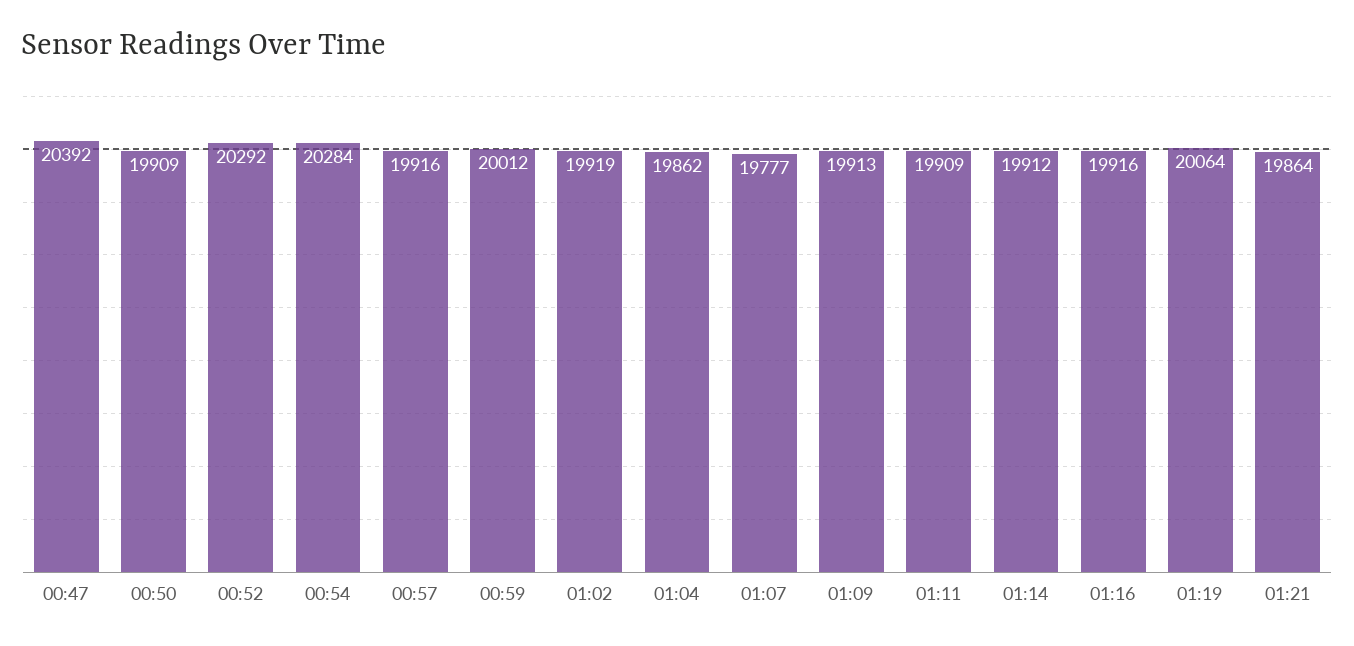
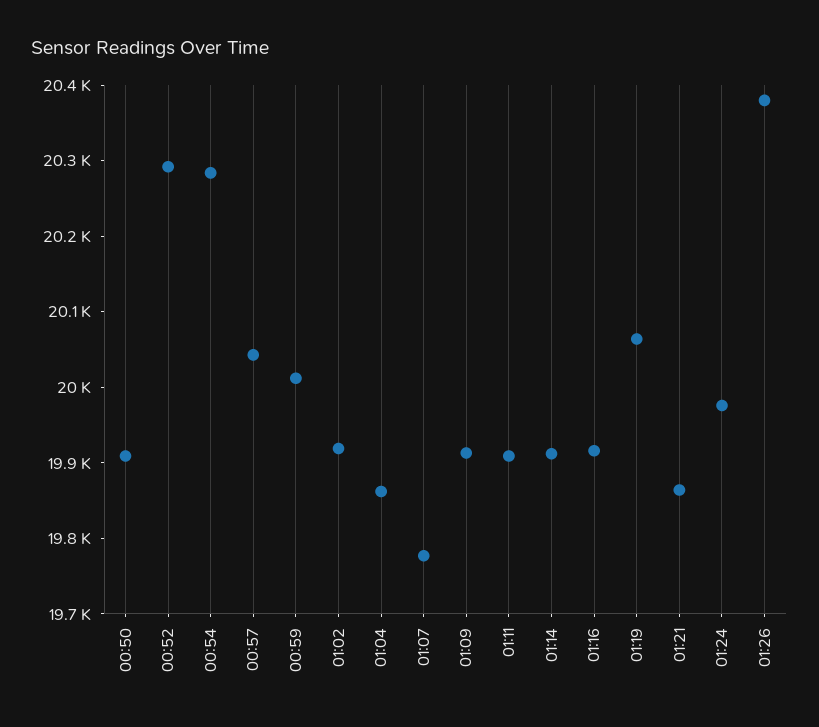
00:47: 20392 -> none
00:57: 19916 -> 20040
01:24: none -> 19980
01:26: none -> 20380

